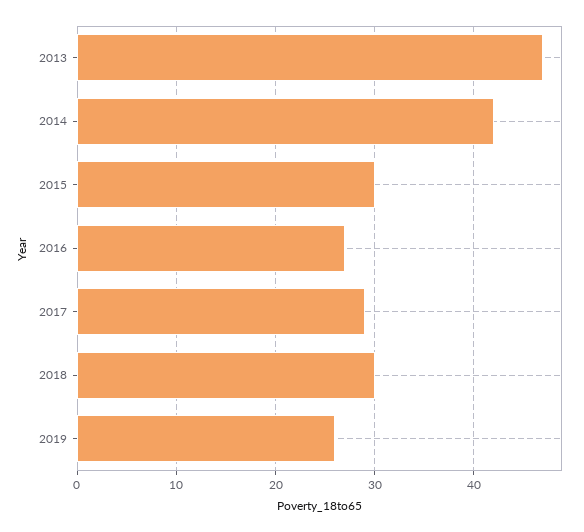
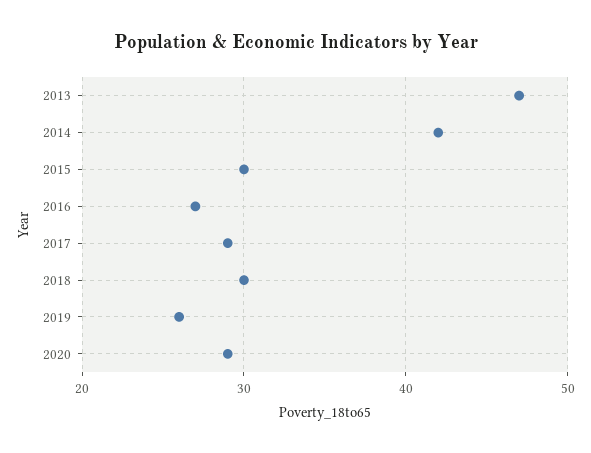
2020: none -> 29

